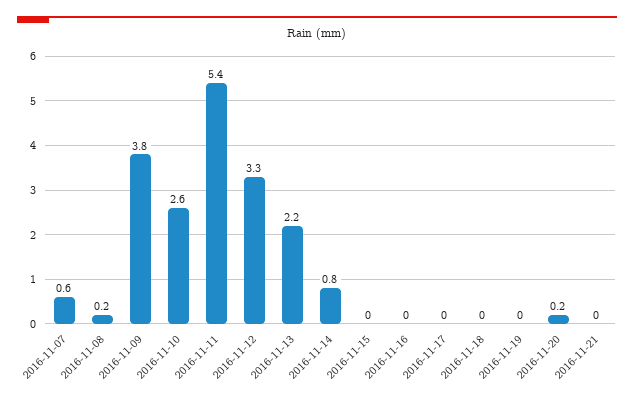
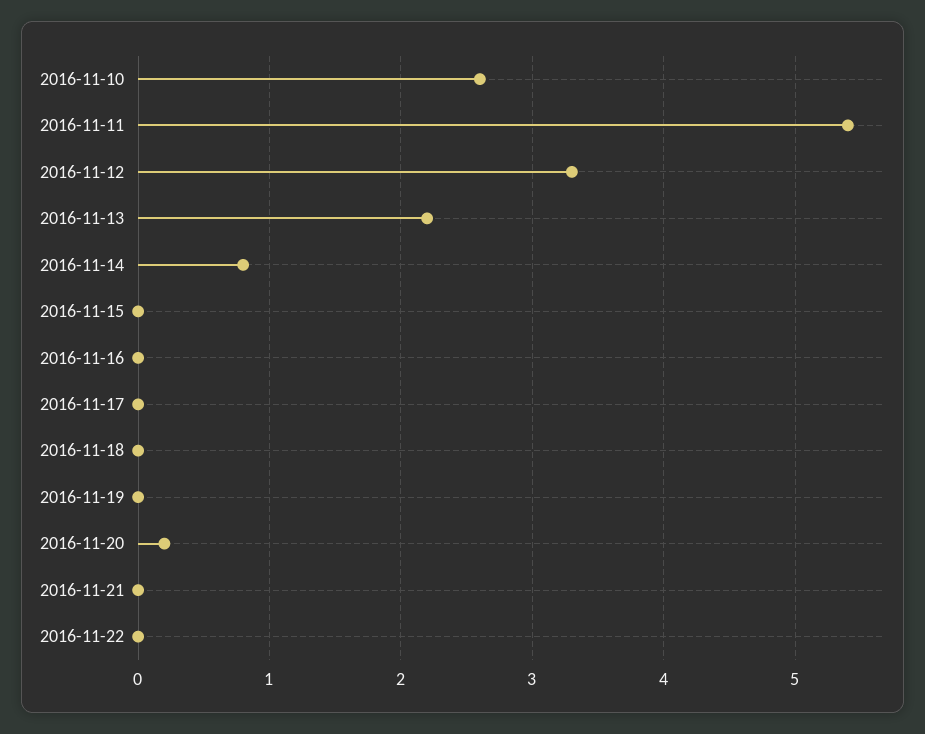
2016-11-07: 0.6 -> none
2016-11-08: 0.2 -> none
2016-11-09: 3.8 -> none
2016-11-22: none -> 0

